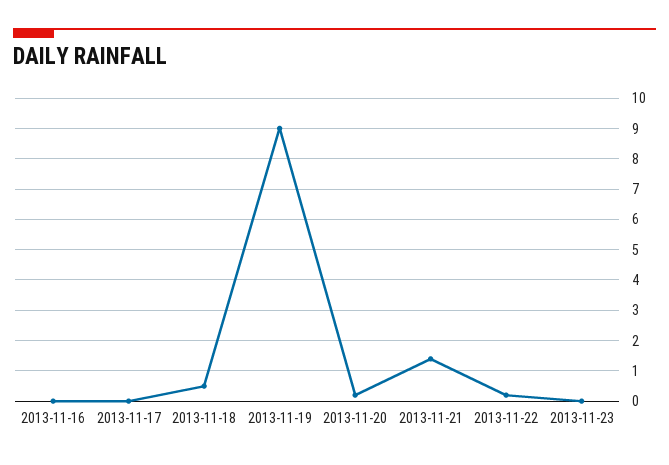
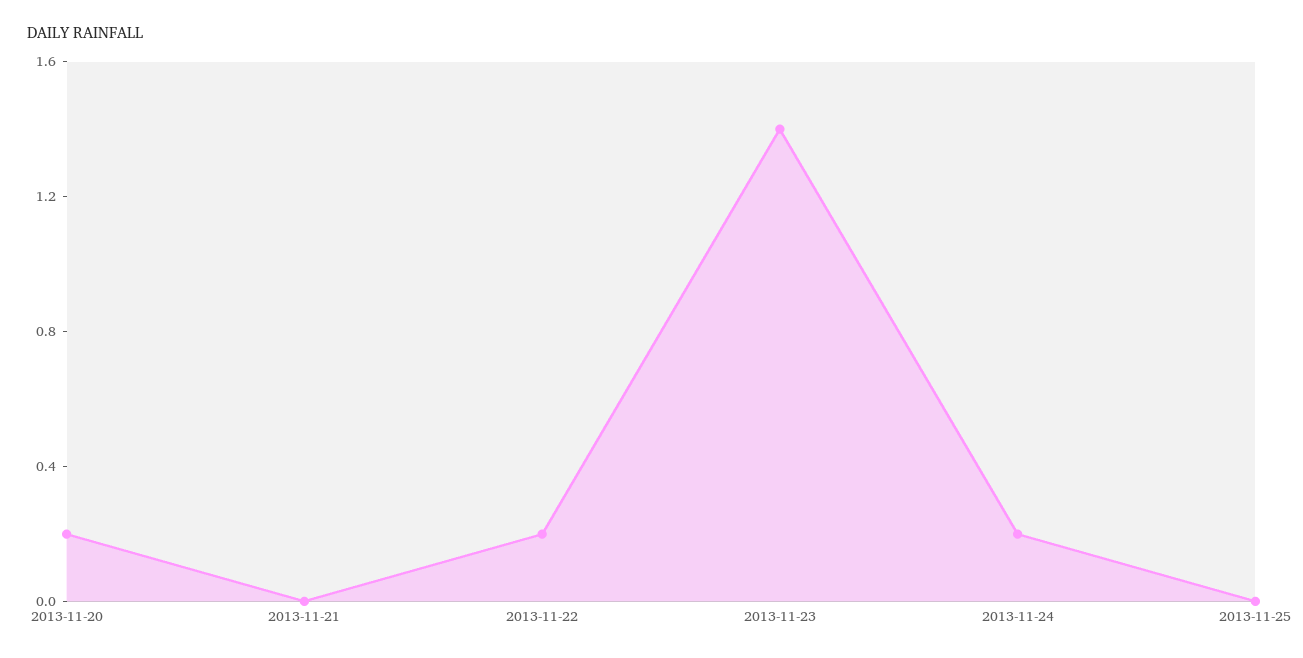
2013-11-16: 0 -> none
2013-11-17: 0 -> none
2013-11-18: 0.5 -> none
2013-11-19: 9 -> none
2013-11-21: 1.5 -> 0
2013-11-23: 0 -> 1.4
2013-11-24: none -> 0.2
2013-11-25: none -> 0

